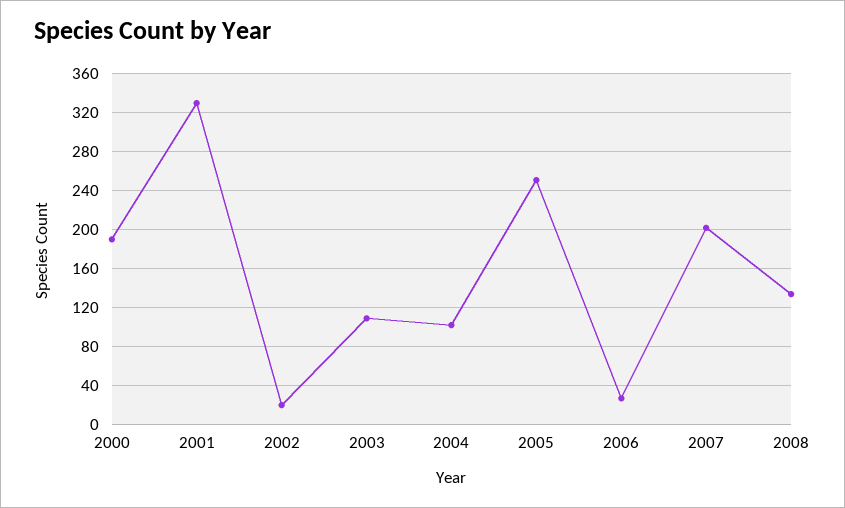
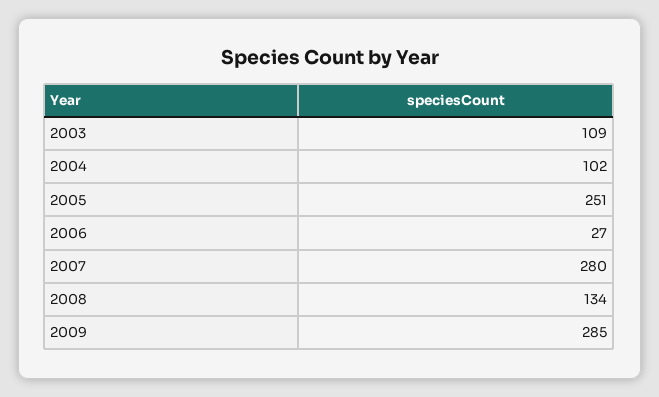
2000: 190 -> none
2001: 330 -> none
2002: 20 -> none
2007: 200 -> 280
2009: none -> 285

